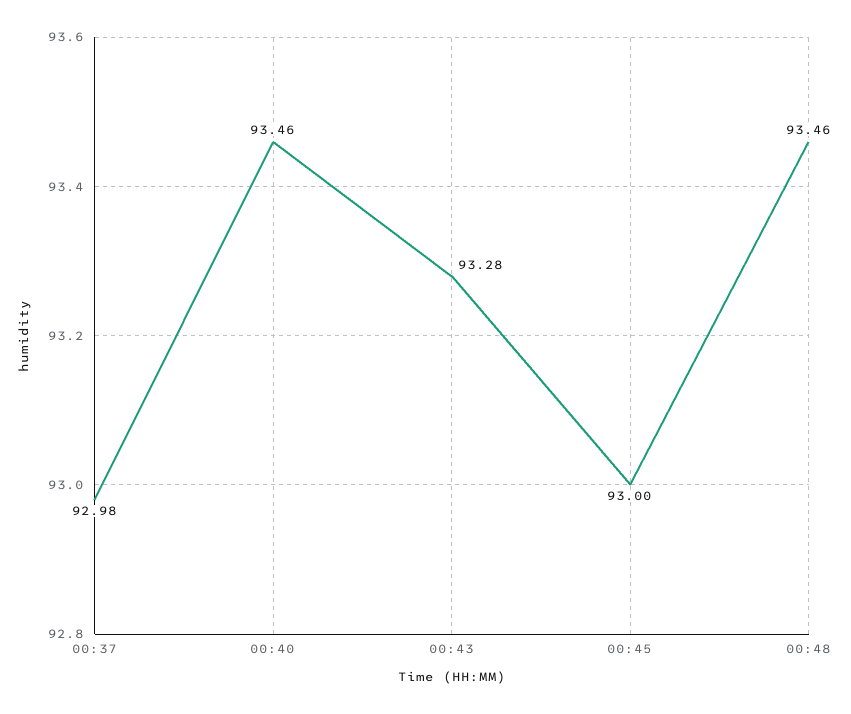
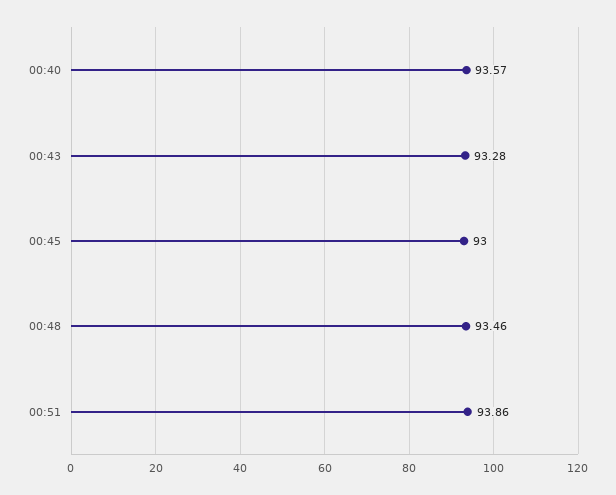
00:37: 92.98 -> none
00:40: 93.46 -> 93.57
00:51: none -> 93.86

